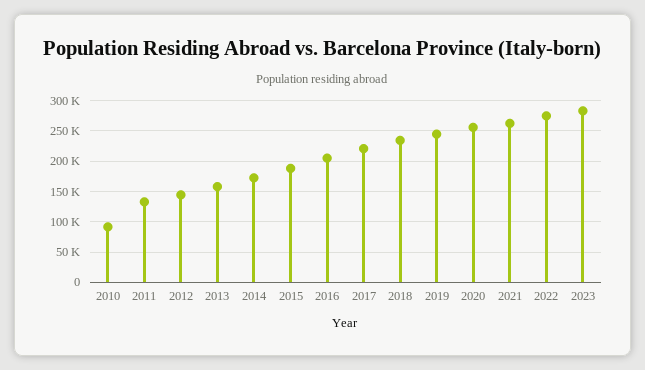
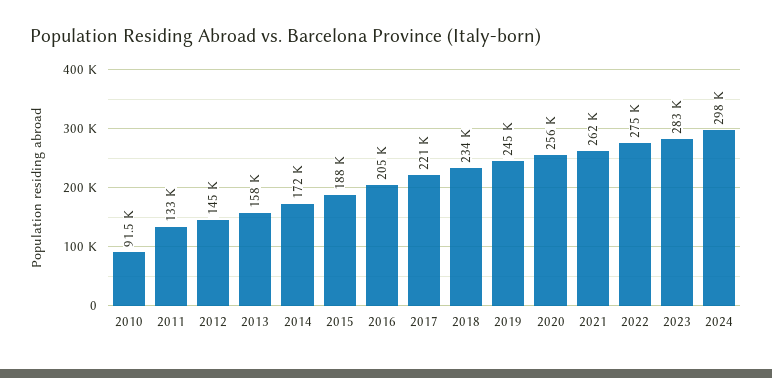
2024: none -> 298000

